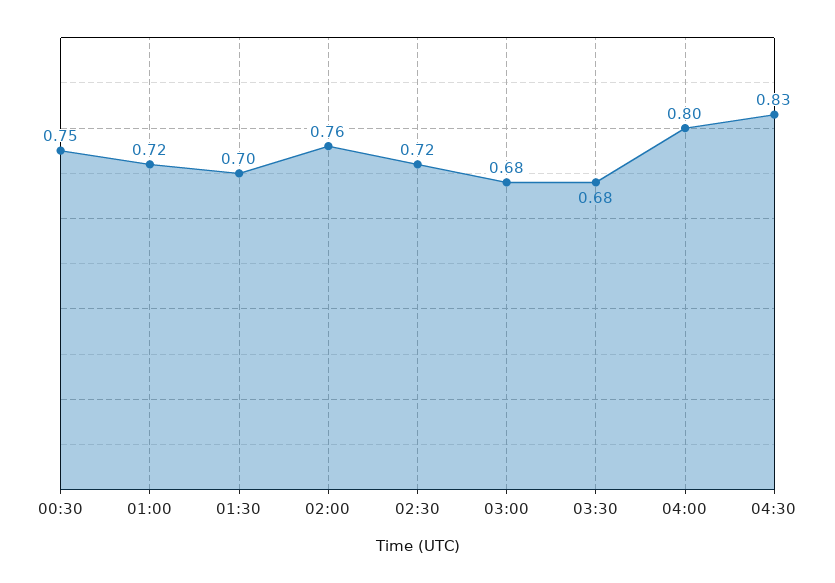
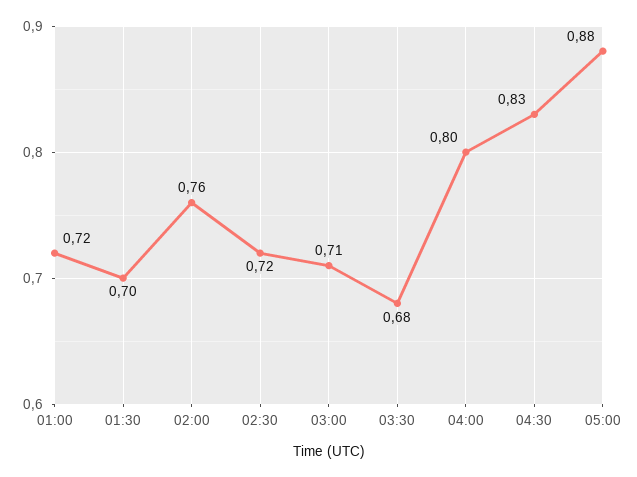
00:30: 0.75 -> none
03:00: 0.68 -> 0.71
05:00: none -> 0.88

